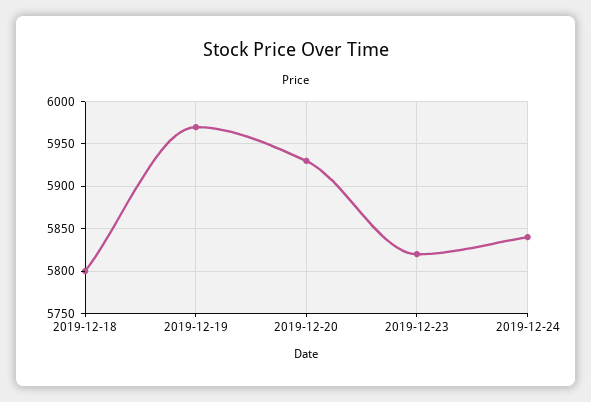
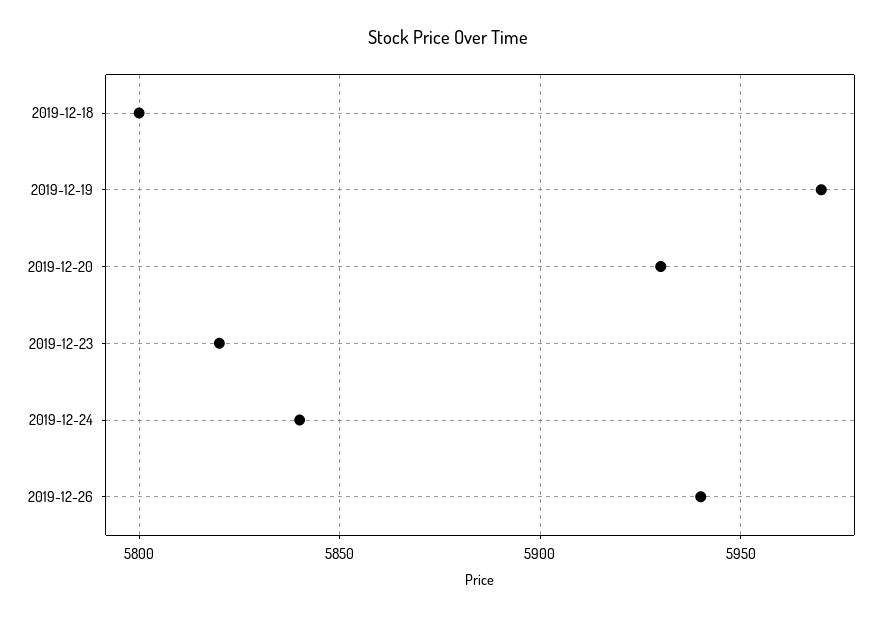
2019-12-26: none -> 5940

